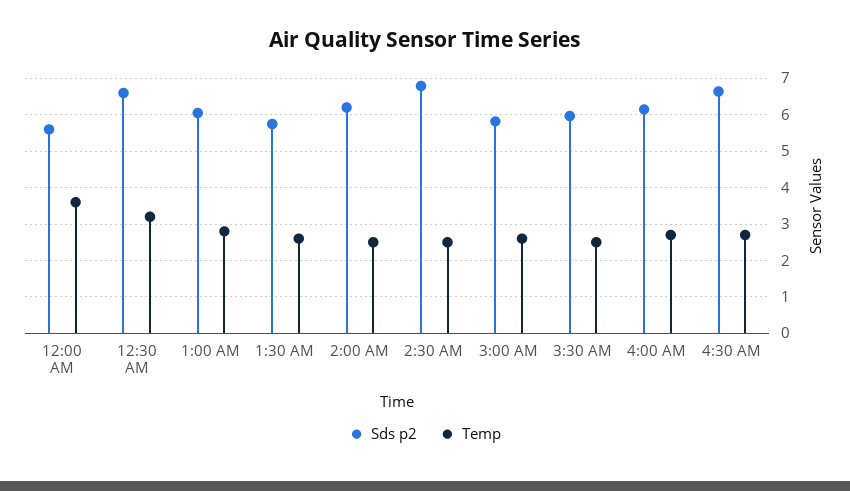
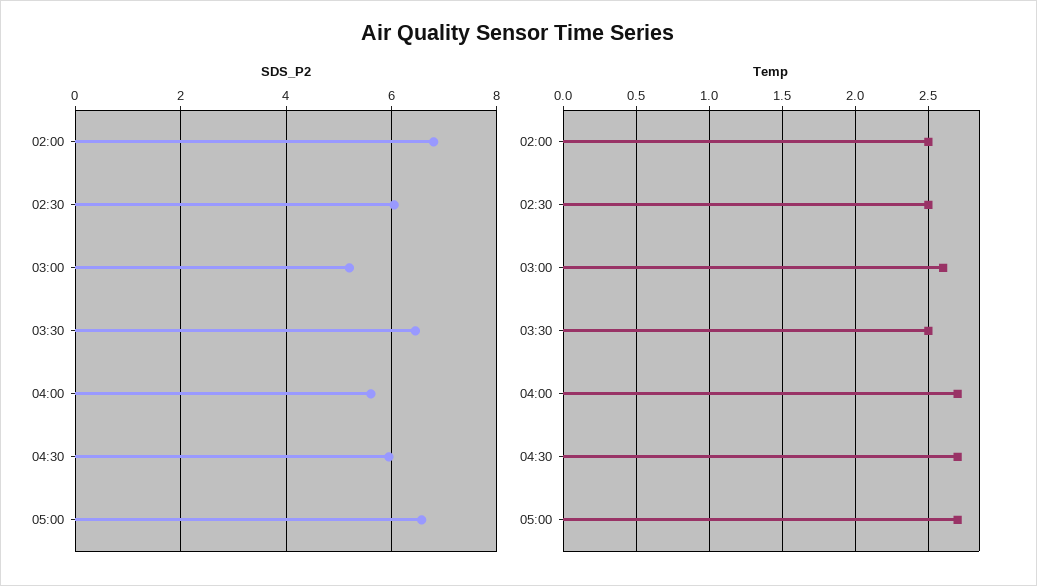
Sds p2, 12:00 AM: 5.6 -> none
Temp, 12:00 AM: 3.6 -> none
Sds p2, 12:30 AM: 6.6 -> none
Temp, 12:30 AM: 3.2 -> none
Sds p2, 1:00 AM: 6 -> none
Temp, 1:00 AM: 2.8 -> none
Sds p2, 1:30 AM: 5.8 -> none
Temp, 1:30 AM: 2.6 -> none
Sds p2, 2:00 AM: 6.2 -> 6.8
Sds p2, 2:30 AM: 6.8 -> 6
Sds p2, 3:00 AM: 5.8 -> 5.2
Sds p2, 3:30 AM: 6 -> 6.4
Sds p2, 4:00 AM: 6.2 -> 5.6
Sds p2, 4:30 AM: 6.6 -> 6
Sds p2, 05:00: none -> 6.6
Temp, 05:00: none -> 2.7

